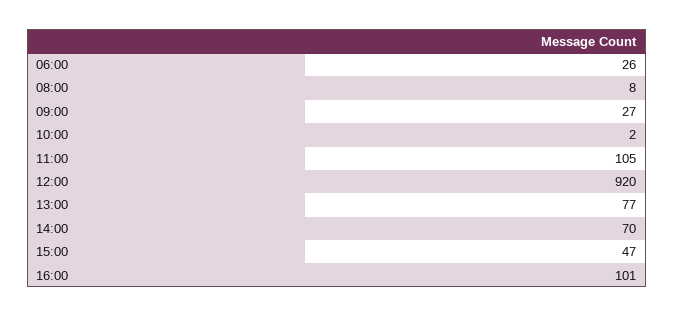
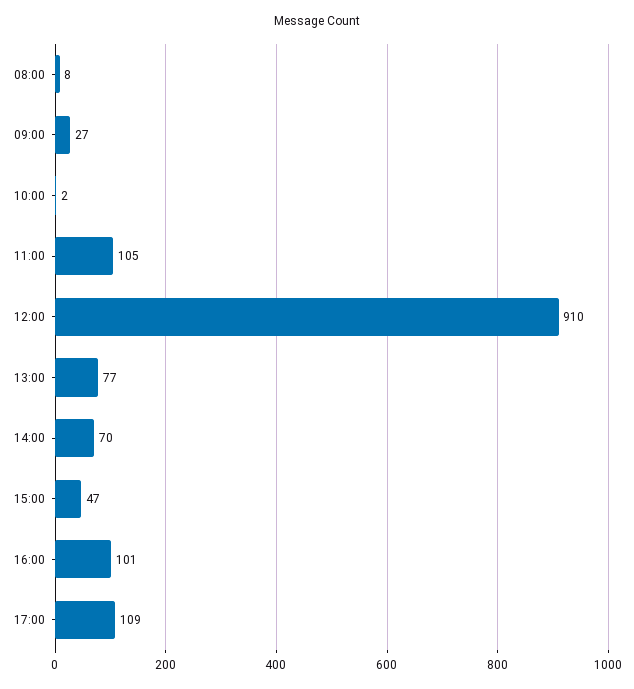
06:00: 26 -> none
12:00: 920 -> 910
17:00: none -> 109

